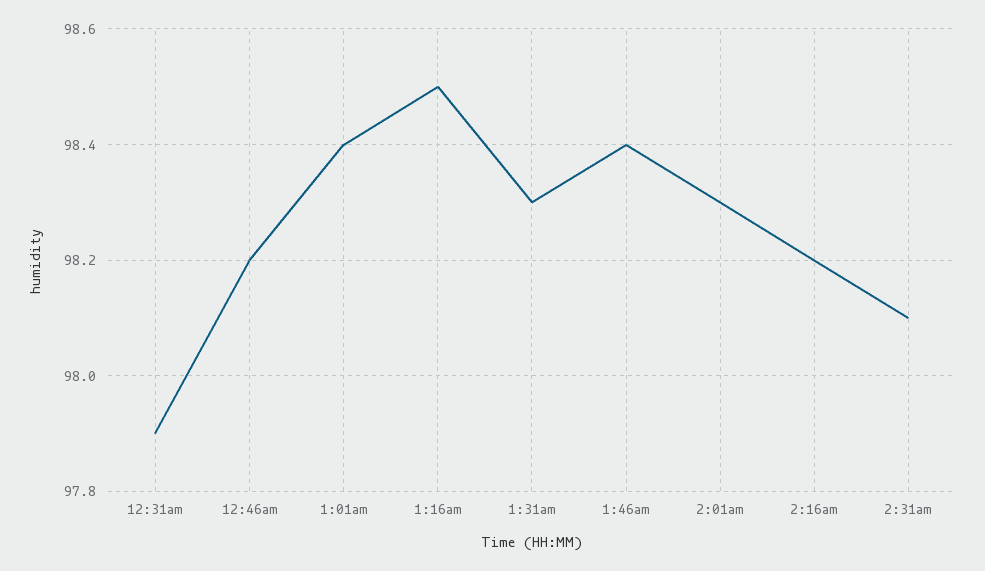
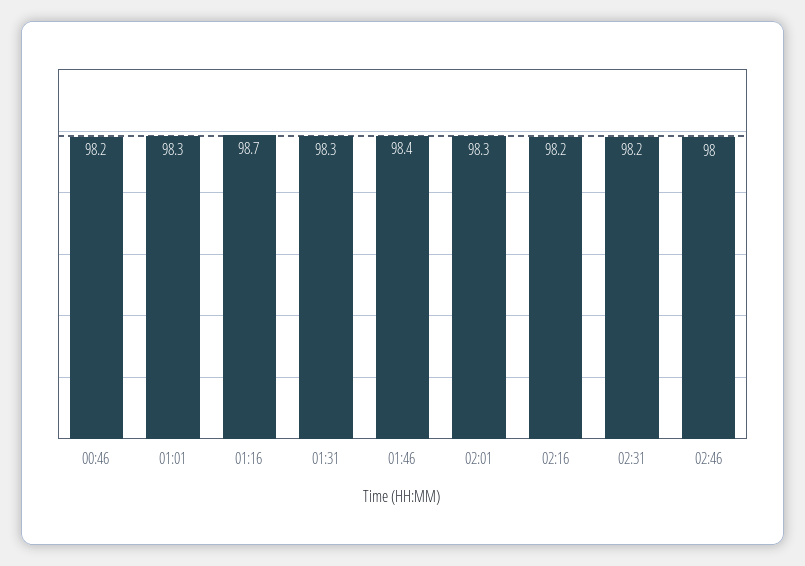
12:31am: 97.9 -> none
1:01am: 98.4 -> 98.3
1:16am: 98.5 -> 98.7
2:31am: 98.1 -> 98.2
02:46: none -> 98

